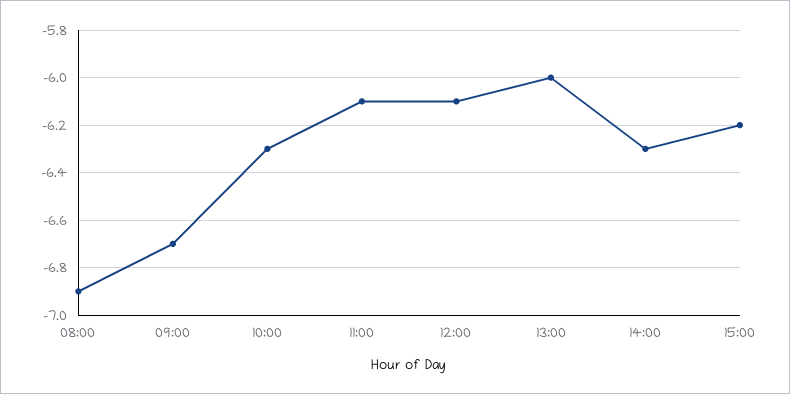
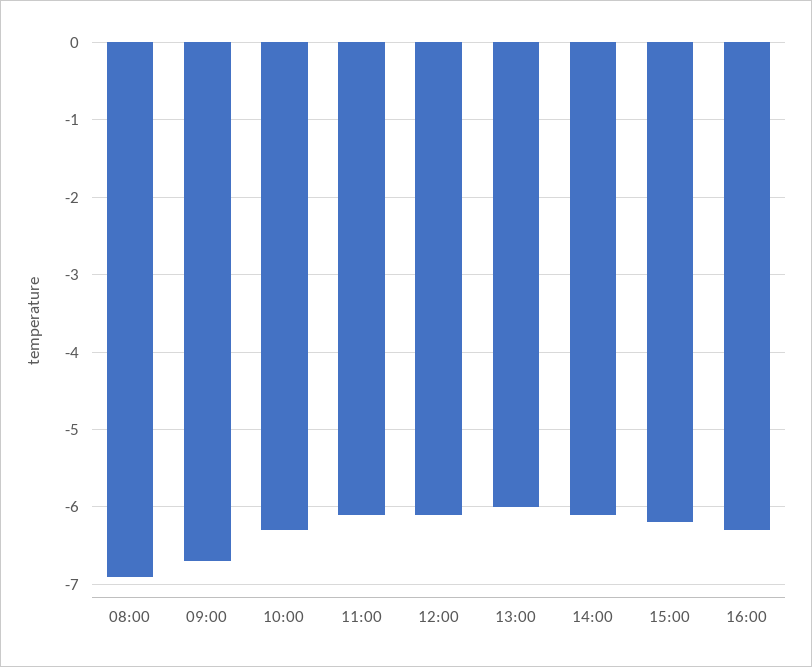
14:00: -6.3 -> -6.1
16:00: none -> -6.3

